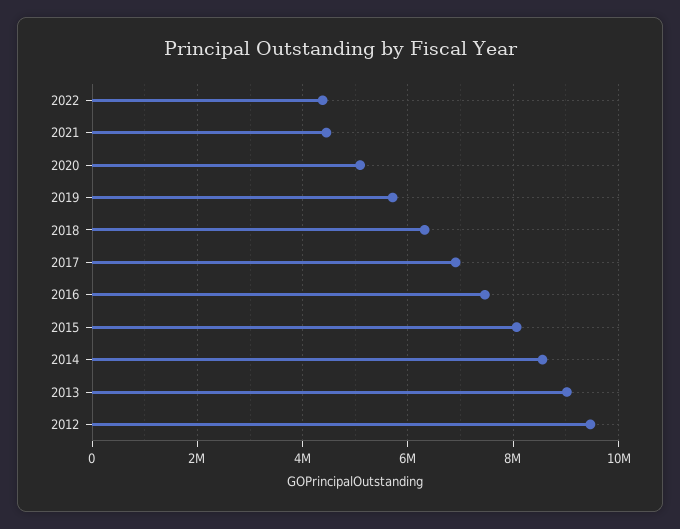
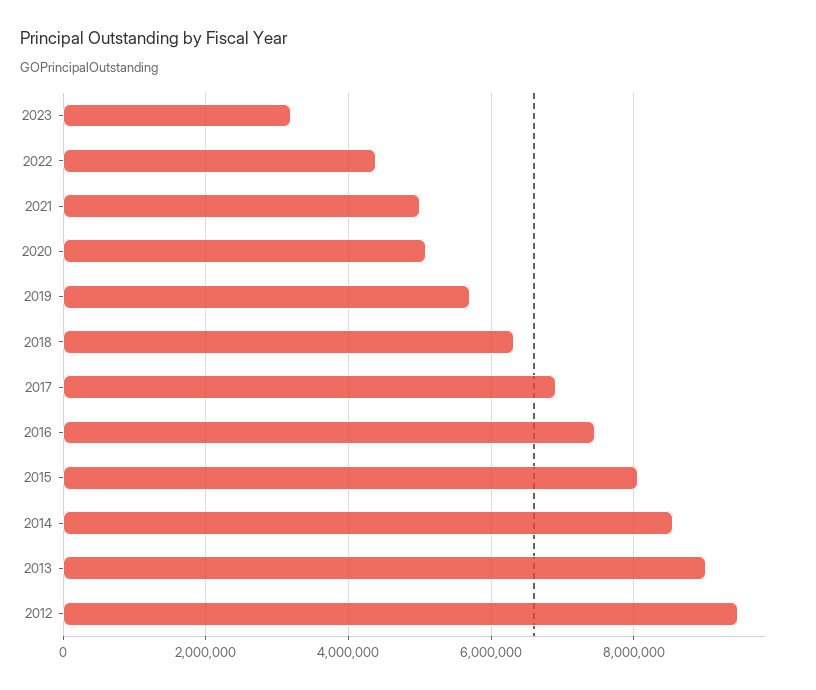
2021: 4400000 -> 5000000
2023: none -> 3200000

